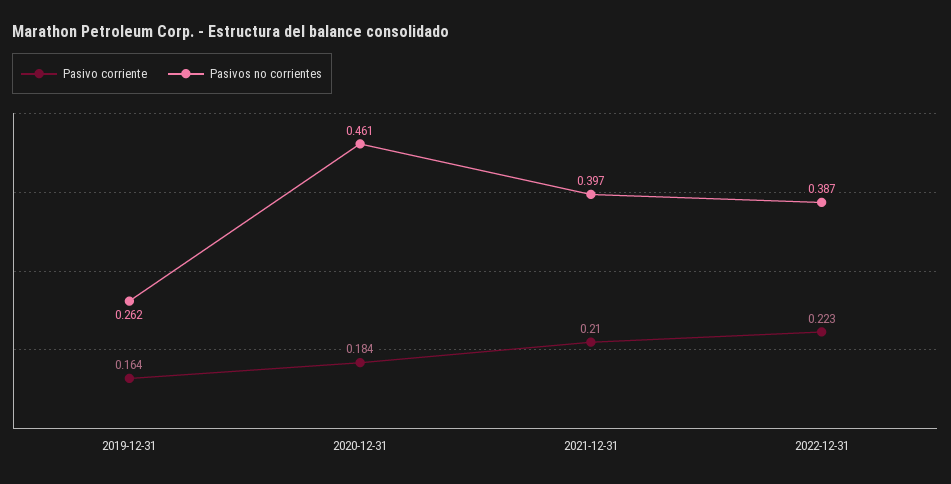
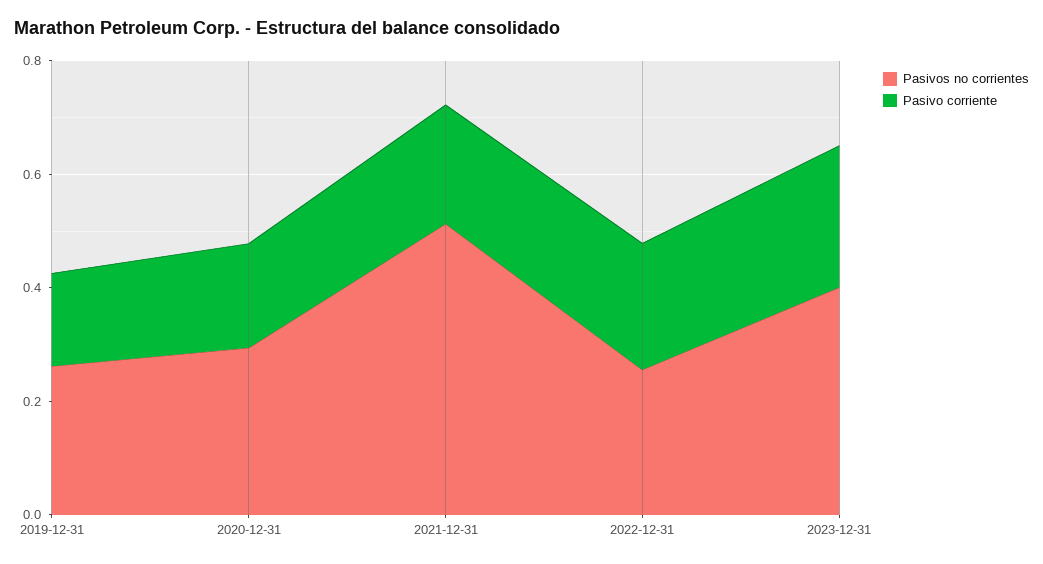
Pasivos no corrientes, 2020-12-31: 0.461 -> 0.3
Pasivos no corrientes, 2021-12-31: 0.397 -> 0.5
Pasivos no corrientes, 2022-12-31: 0.387 -> 0.25
Pasivos no corrientes, 2023-12-31: none -> 0.4
Pasivo corriente, 2023-12-31: none -> 0.25

